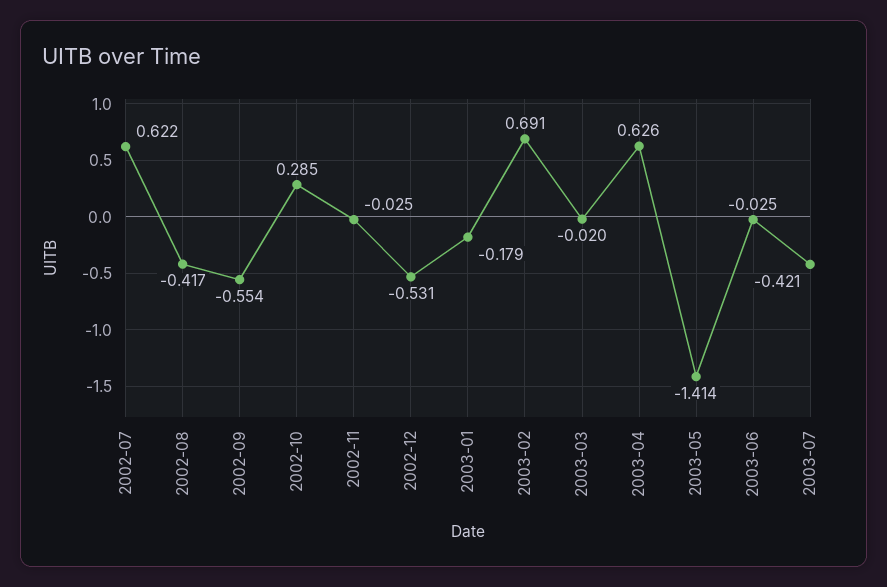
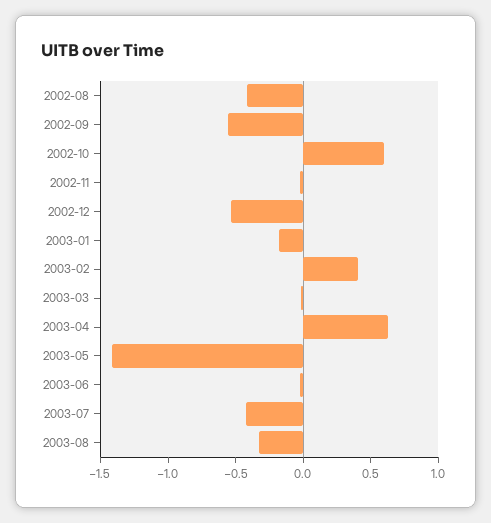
2002-07: 0.622 -> none
2002-10: 0.285 -> 0.6
2003-02: 0.691 -> 0.4
2003-08: none -> -0.3

